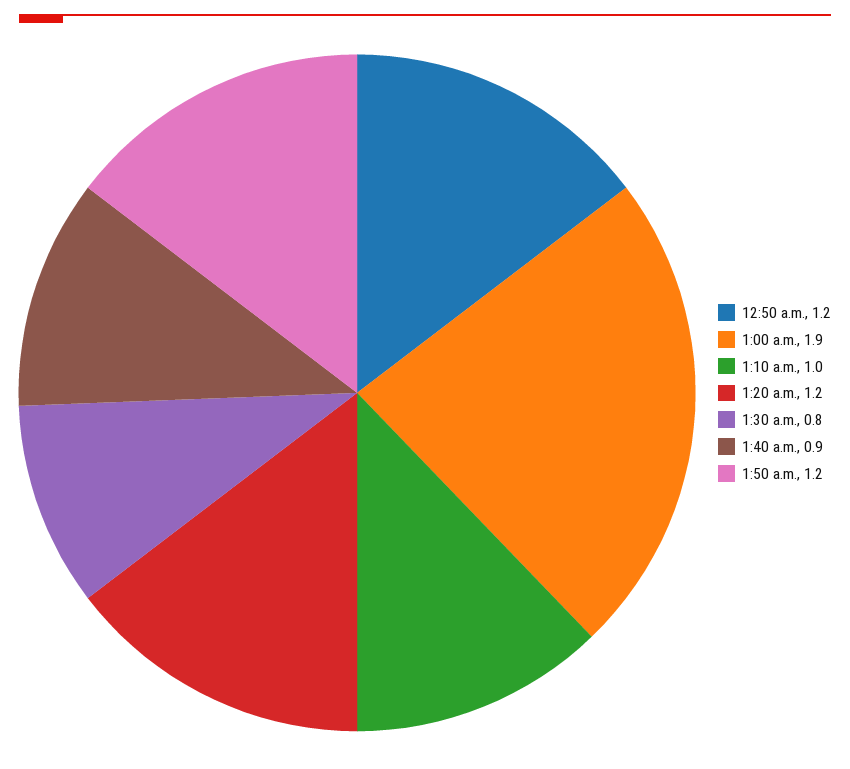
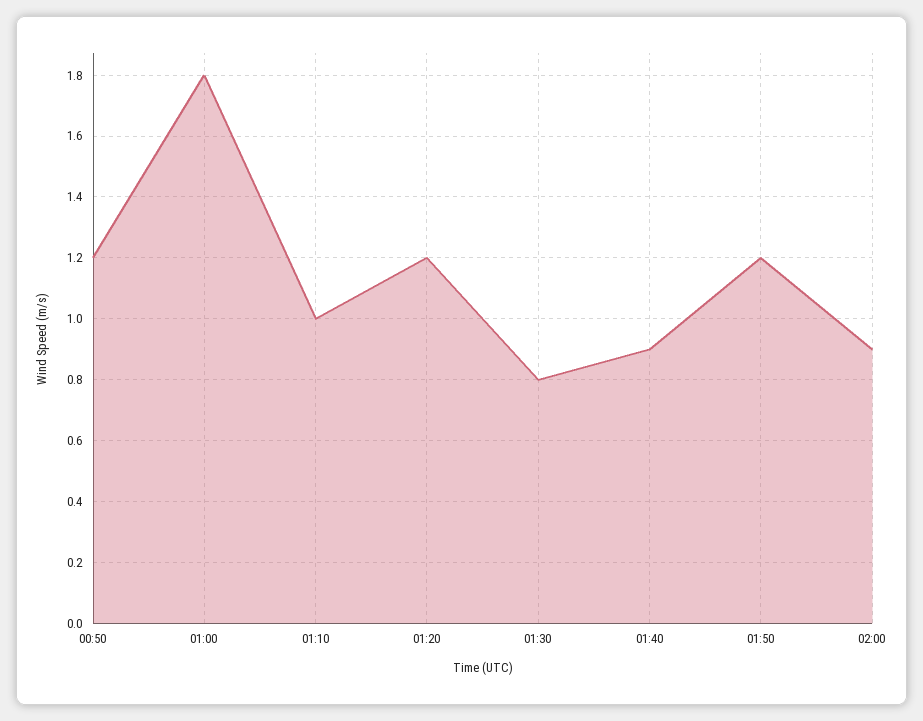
1:00 a.m.: 1.9 -> 1.8
02:00: none -> 0.9

